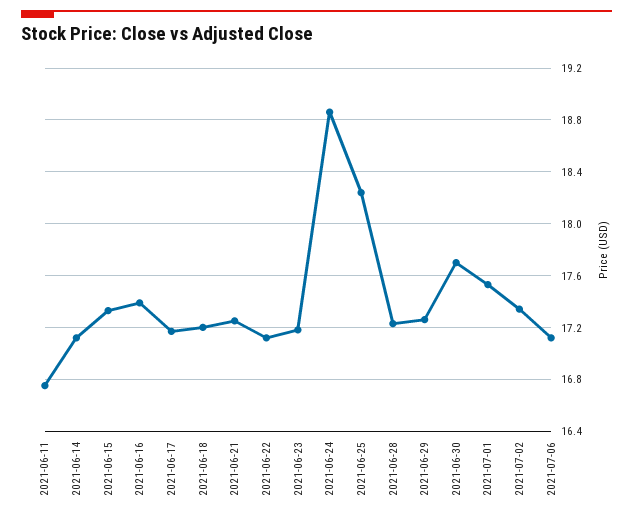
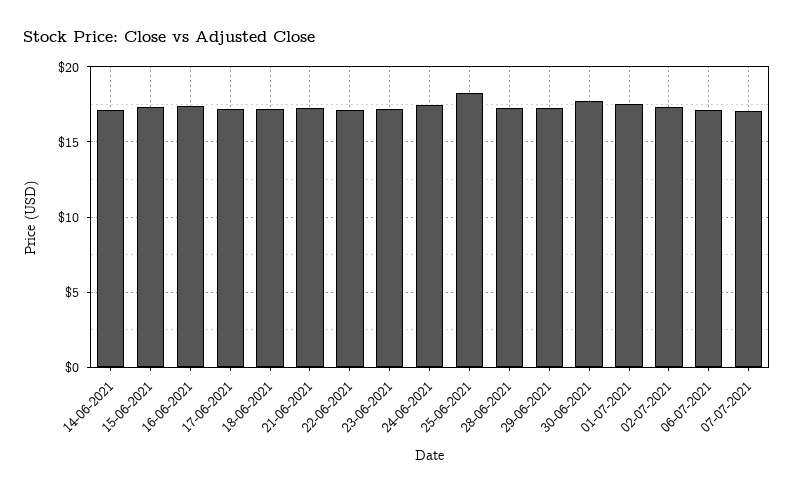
2021-06-11: 16.75 -> none
2021-06-24: 18.85 -> 17.5
07-07-2021: none -> 17

